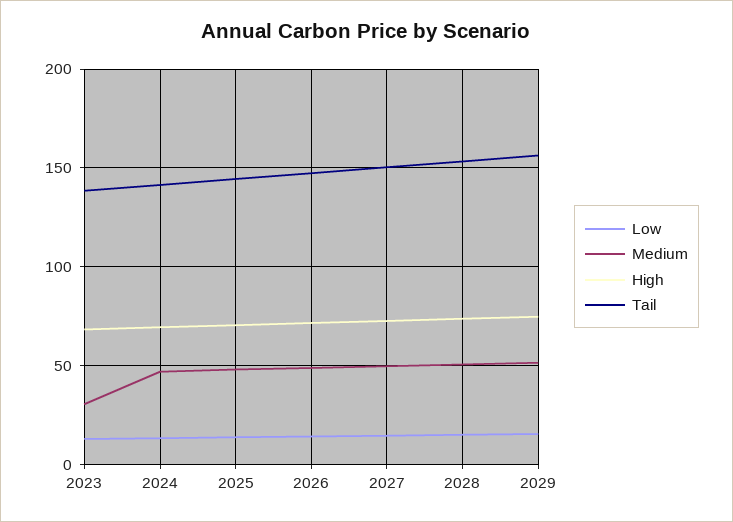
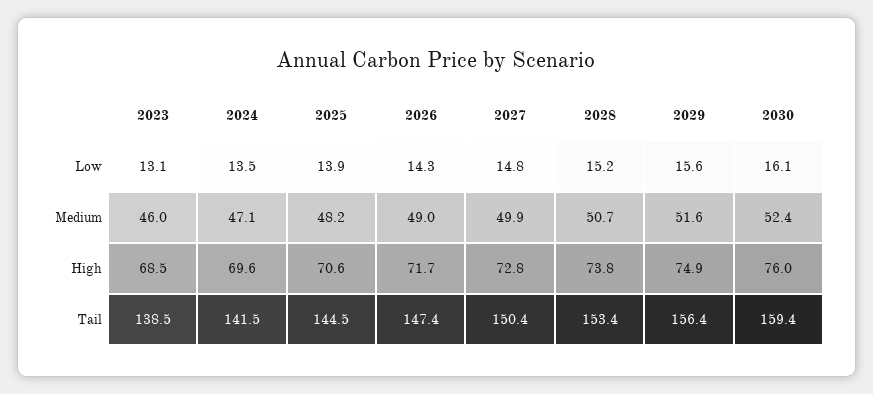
Medium, 2023: 30 -> 46
Low, 2030: none -> 16.1
Medium, 2030: none -> 52.4
High, 2030: none -> 76
Tail, 2030: none -> 159.4

